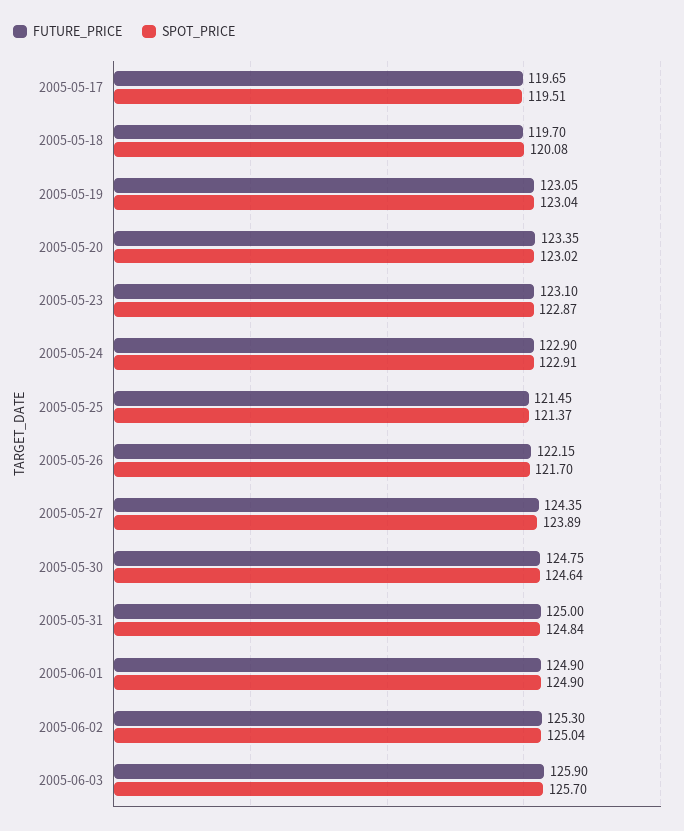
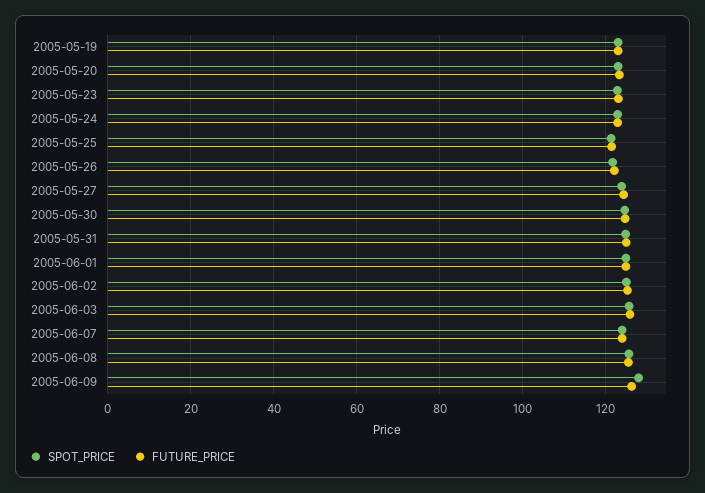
FUTURE_PRICE, 2005-05-17: 119.65 -> none
SPOT_PRICE, 2005-05-17: 119.51 -> none
FUTURE_PRICE, 2005-05-18: 119.7 -> none
SPOT_PRICE, 2005-05-18: 120.08 -> none
SPOT_PRICE, 2005-06-07: none -> 124
FUTURE_PRICE, 2005-06-07: none -> 124
SPOT_PRICE, 2005-06-08: none -> 126
FUTURE_PRICE, 2005-06-08: none -> 126
SPOT_PRICE, 2005-06-09: none -> 128
FUTURE_PRICE, 2005-06-09: none -> 126

